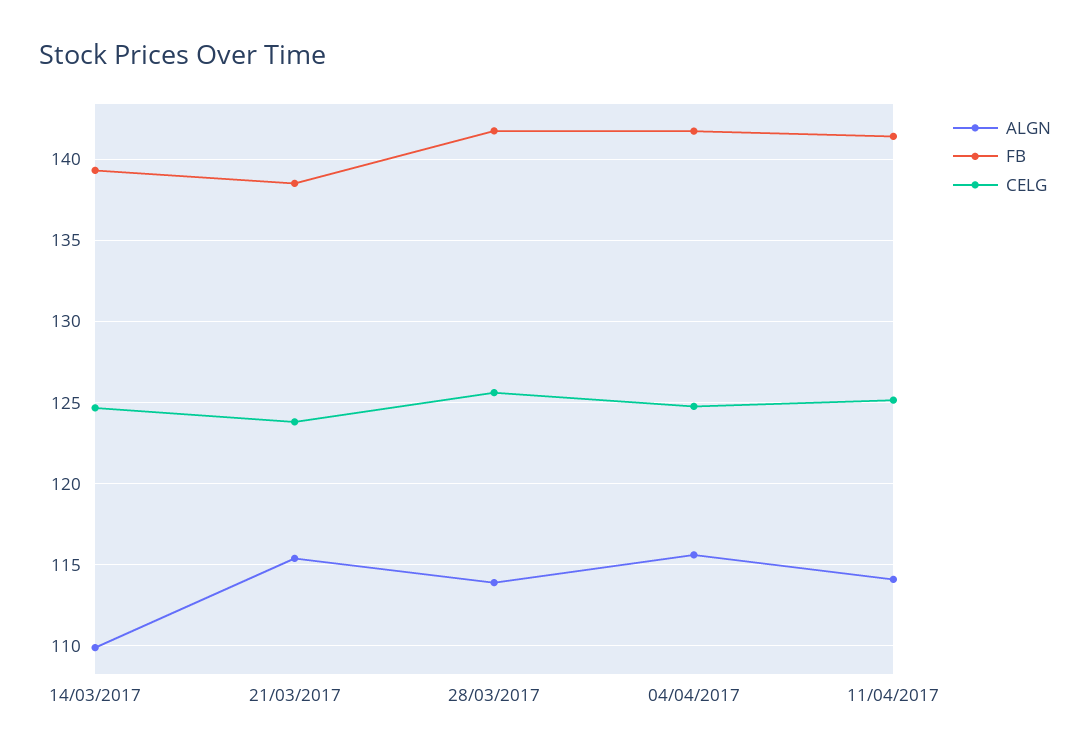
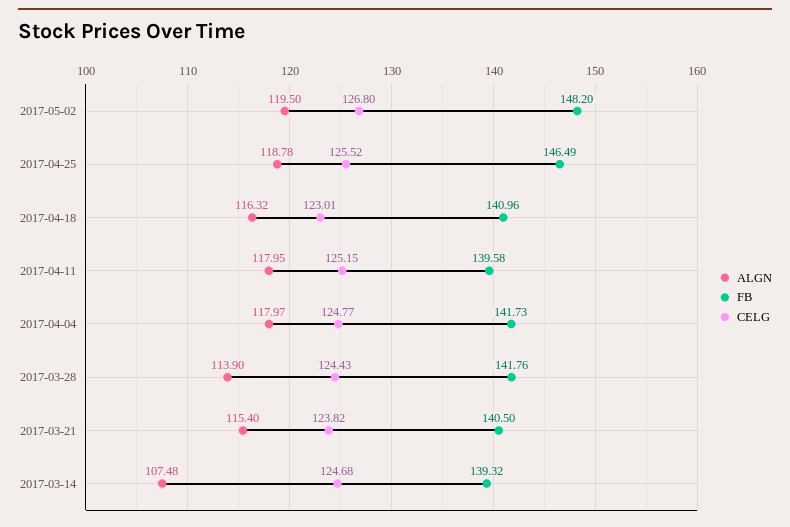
ALGN, 14/03/2017: 110 -> 107.48
FB, 21/03/2017: 138.5 -> 140.5
CELG, 28/03/2017: 125.5 -> 124.43
ALGN, 04/04/2017: 115.5 -> 117.97
ALGN, 11/04/2017: 114 -> 117.95
FB, 11/04/2017: 141.5 -> 139.58
ALGN, 2017-05-02: none -> 119.5
FB, 2017-05-02: none -> 148.2
CELG, 2017-05-02: none -> 126.8
ALGN, 2017-04-25: none -> 118.78
FB, 2017-04-25: none -> 146.49
CELG, 2017-04-25: none -> 125.52
ALGN, 2017-04-18: none -> 116.32
FB, 2017-04-18: none -> 140.96
CELG, 2017-04-18: none -> 123.01

